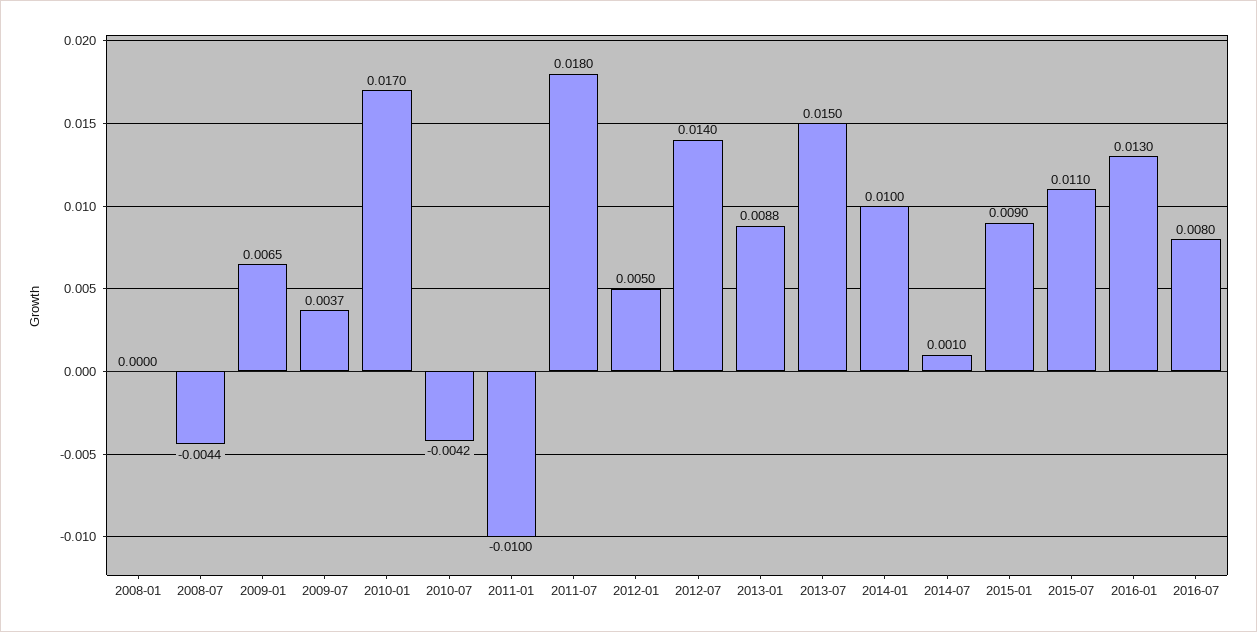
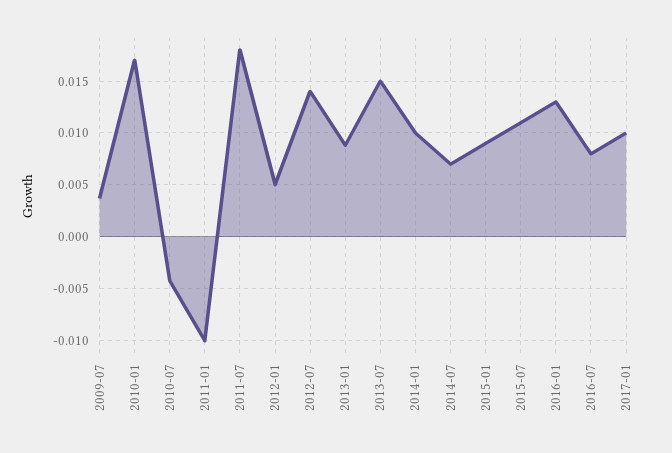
2008-01: 0 -> none
2008-07: -0.0044 -> none
2009-01: 0.0065 -> none
2014-07: 0.001 -> 0.007
2017-01: none -> 0.01

